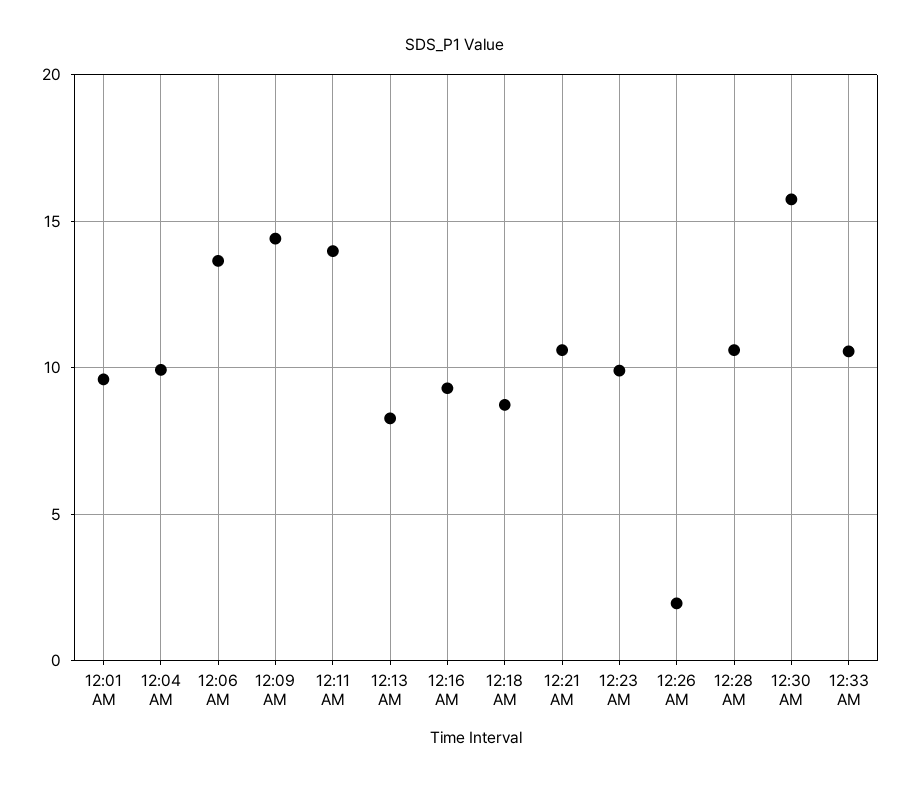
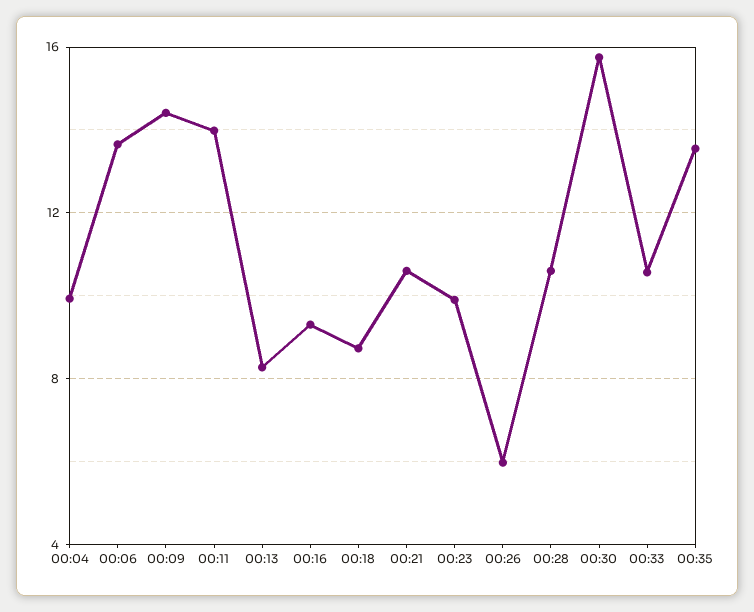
12:01 AM: 9.5 -> none
12:26 AM: 2 -> 6
00:35: none -> 13.5

